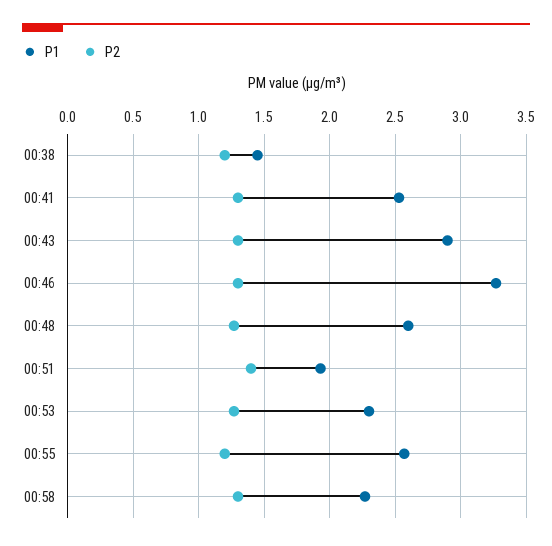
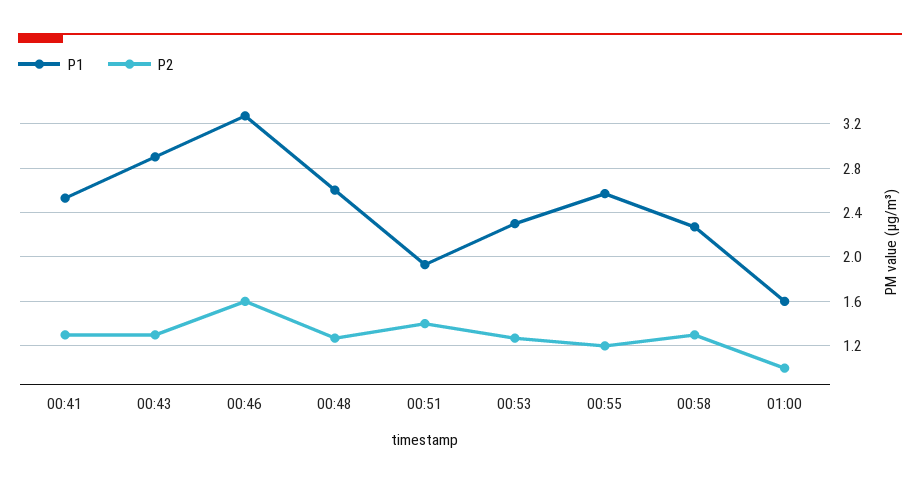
P1, 00:38: 1.45 -> none
P2, 00:38: 1.2 -> none
P2, 00:46: 1.3 -> 1.6
P1, 01:00: none -> 1.6
P2, 01:00: none -> 1

